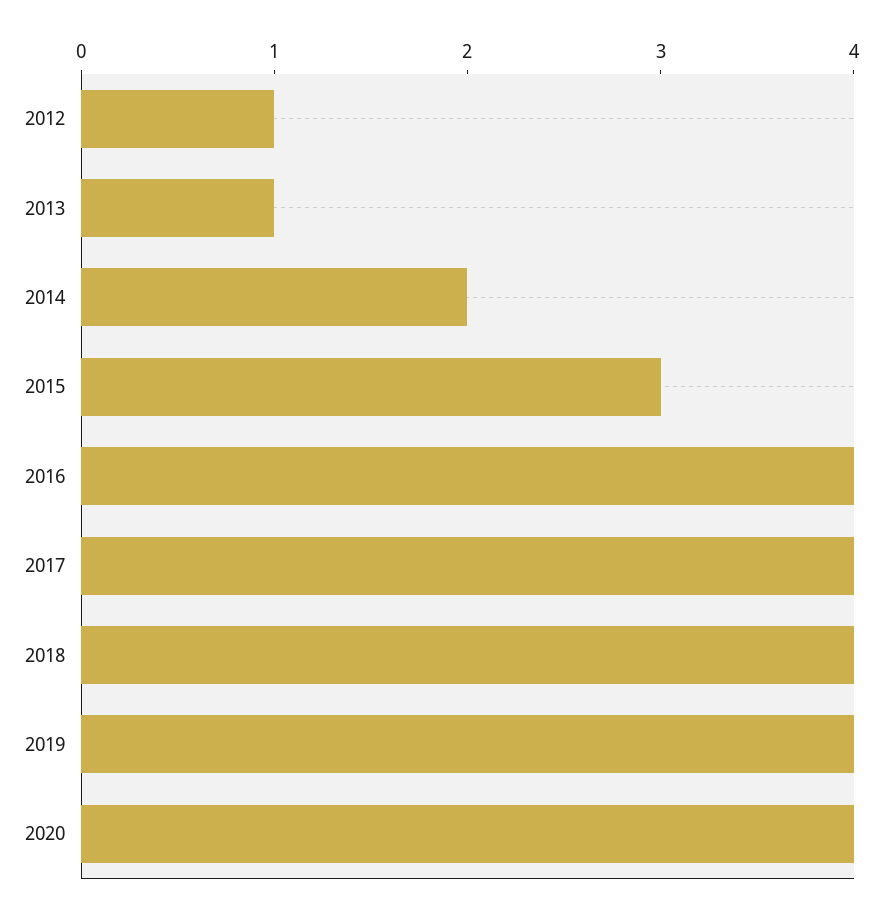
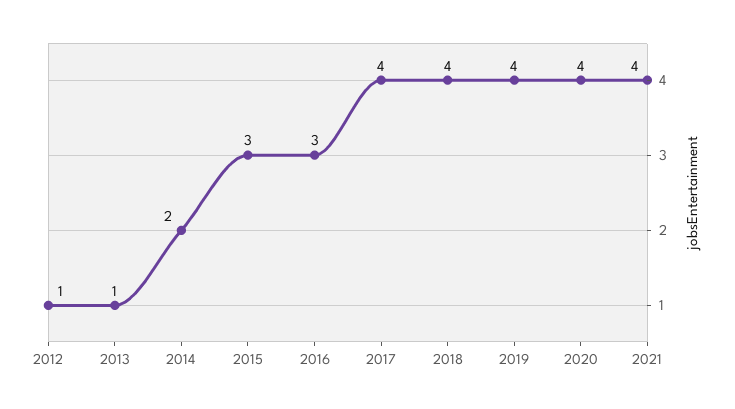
2016: 4 -> 3
2021: none -> 4

